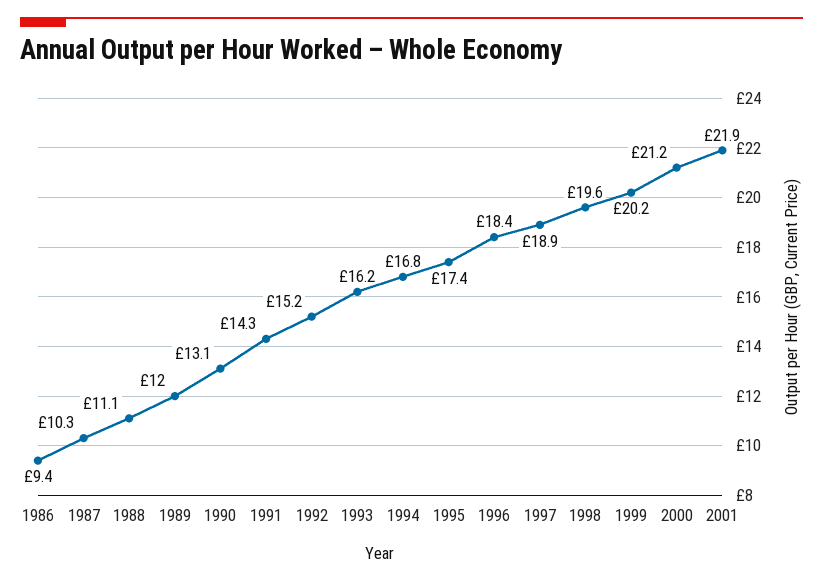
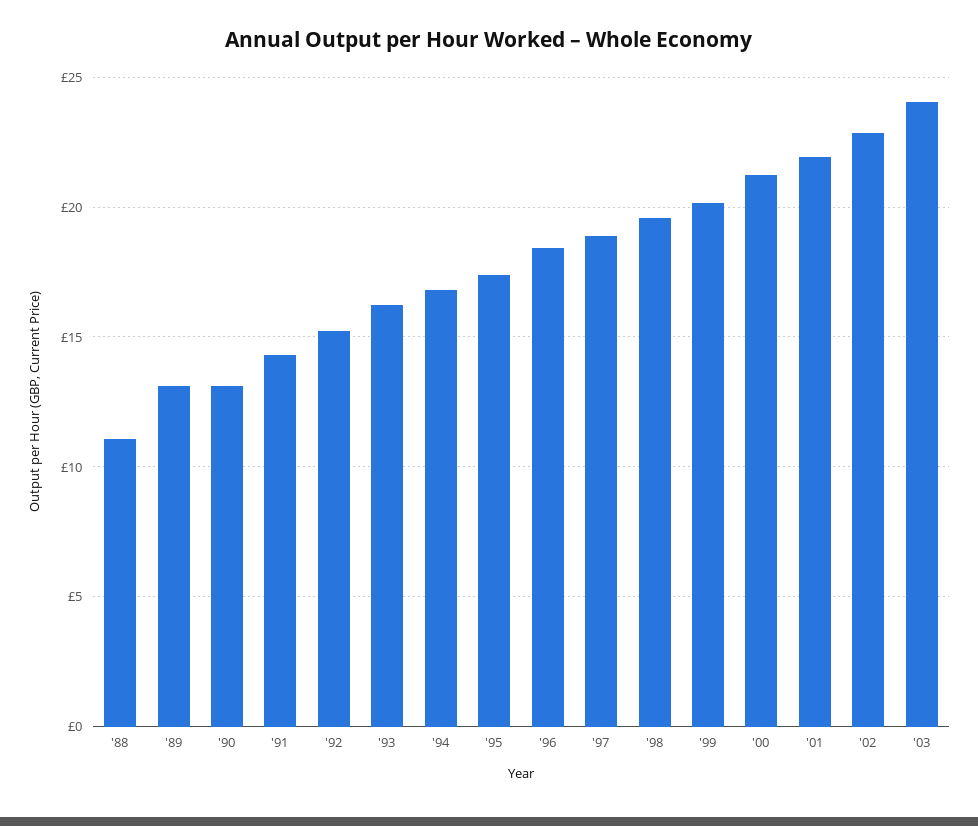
1986: 9.4 -> none
1987: 10.3 -> none
1989: 12 -> 13
'02: none -> 23
'03: none -> 24

